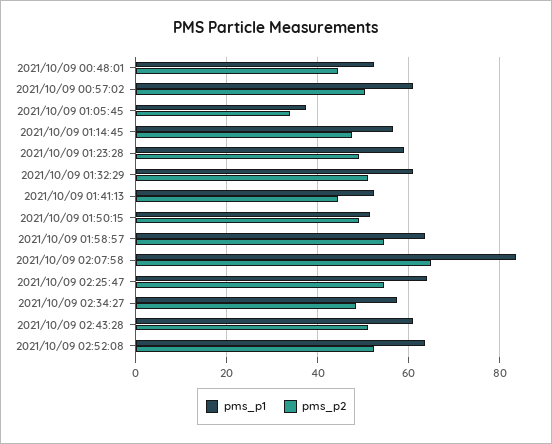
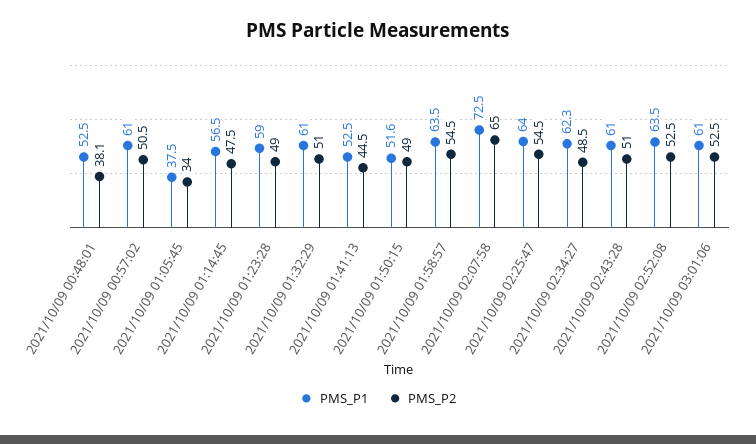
pms_p2, 2021/10/09 00:48:01: 44 -> 38.1
pms_p1, 2021/10/09 02:07:58: 84 -> 72.5
pms_p1, 2021/10/09 02:34:27: 58 -> 62.3
pms_p1, 2021/10/09 03:01:06: none -> 61
pms_p2, 2021/10/09 03:01:06: none -> 52.5

